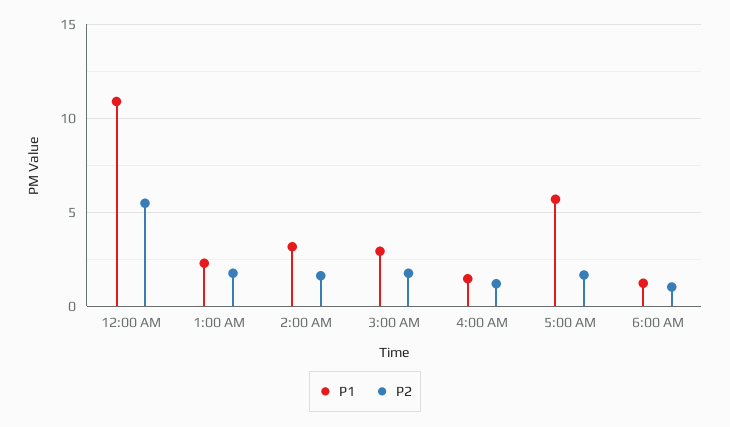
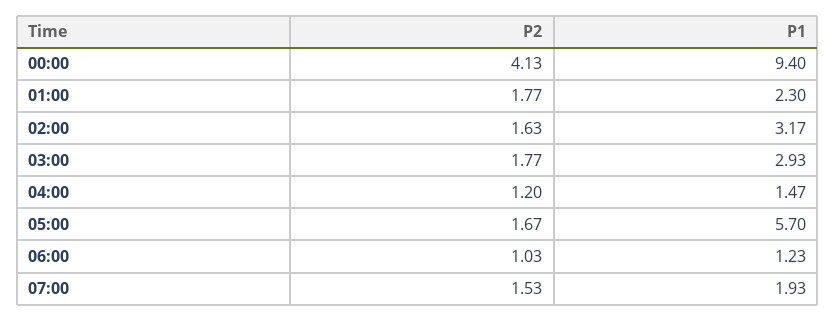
P1, 12:00 AM: 11 -> 9.4
P2, 12:00 AM: 5.5 -> 4.13
P2, 07:00: none -> 1.53
P1, 07:00: none -> 1.93

